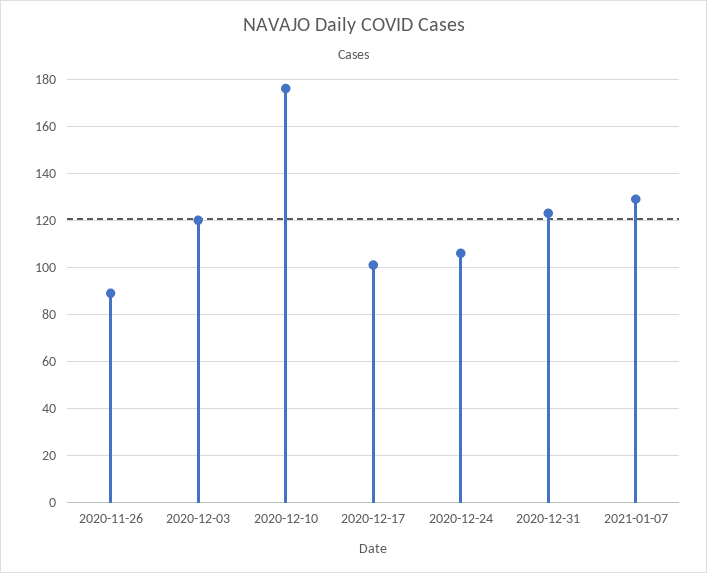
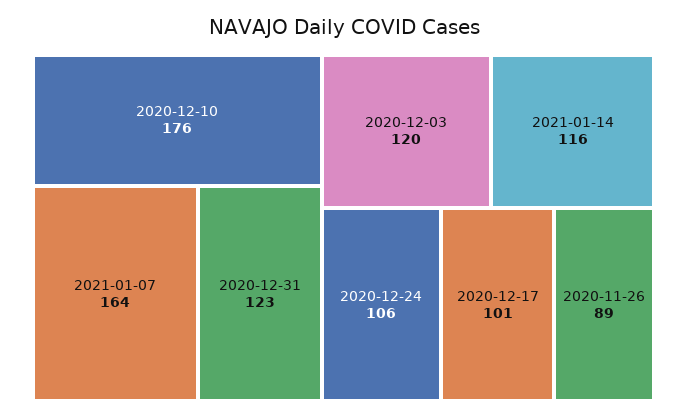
2021-01-07: 130 -> 164
2021-01-14: none -> 116

